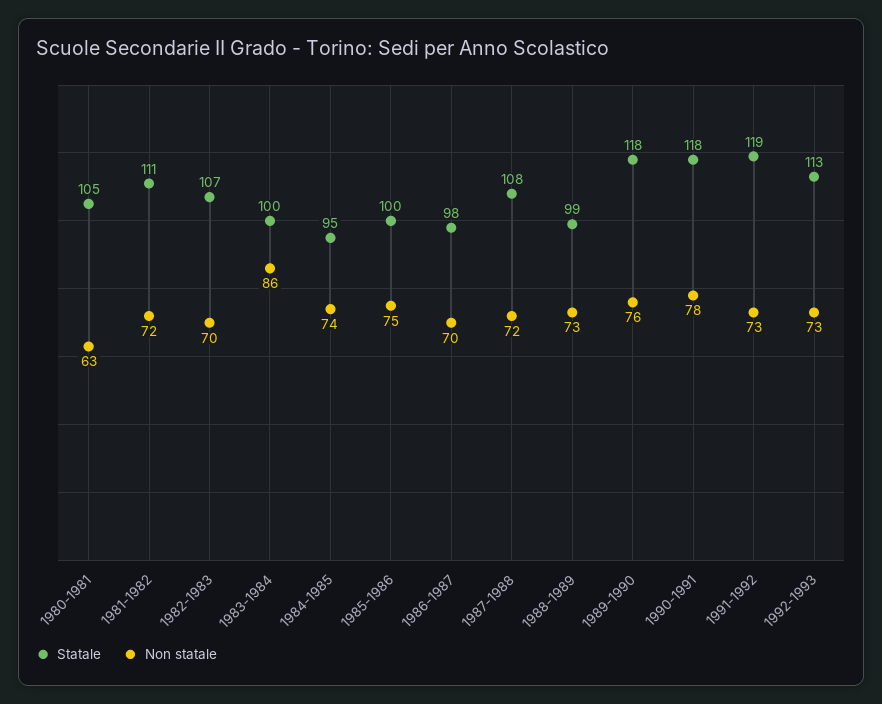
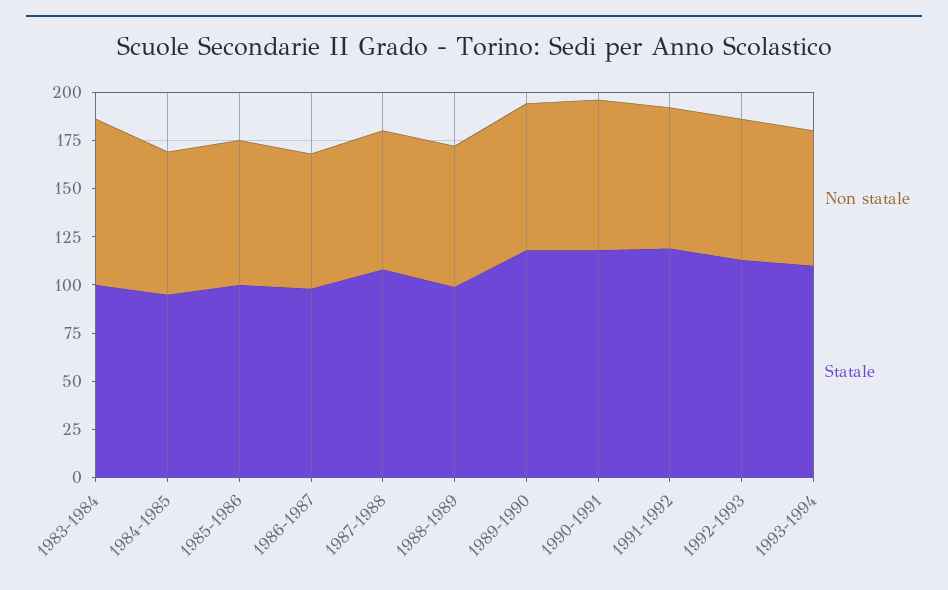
Statale, 1980-1981: 105 -> none
Non statale, 1980-1981: 63 -> none
Statale, 1981-1982: 111 -> none
Non statale, 1981-1982: 72 -> none
Statale, 1982-1983: 107 -> none
Non statale, 1982-1983: 70 -> none
Non statale, 1993-1994: none -> 70
Statale, 1993-1994: none -> 110

